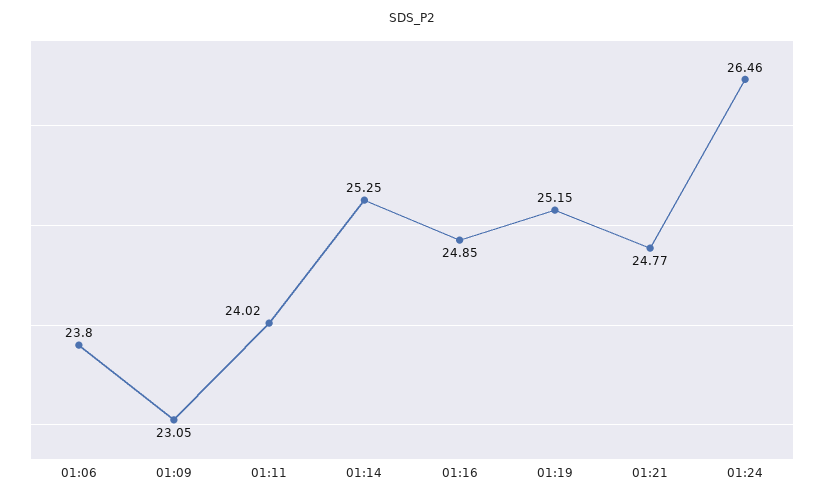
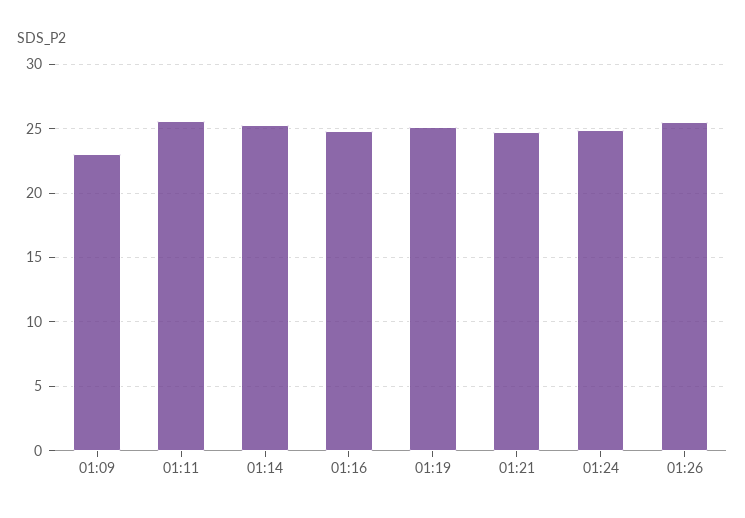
01:06: 23.8 -> none
01:11: 24.02 -> 25.5
01:24: 26.46 -> 25
01:26: none -> 25.5

